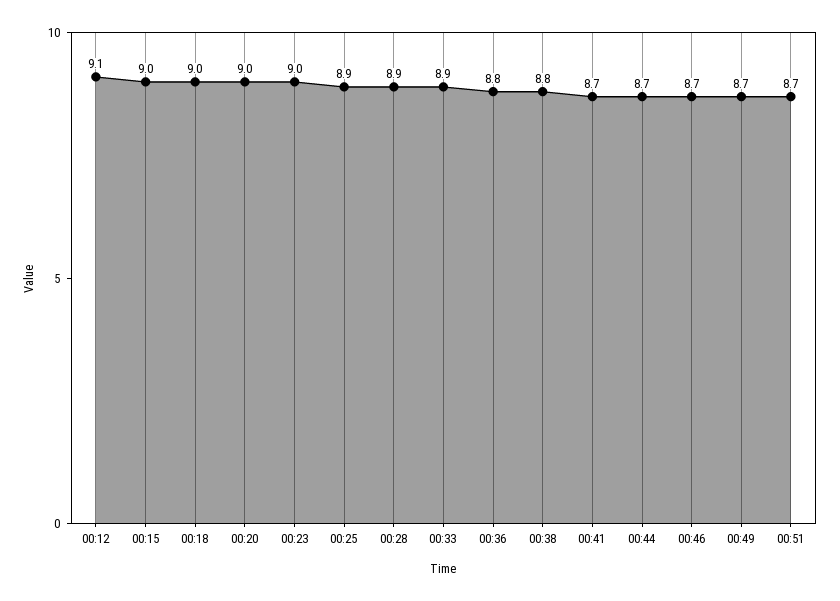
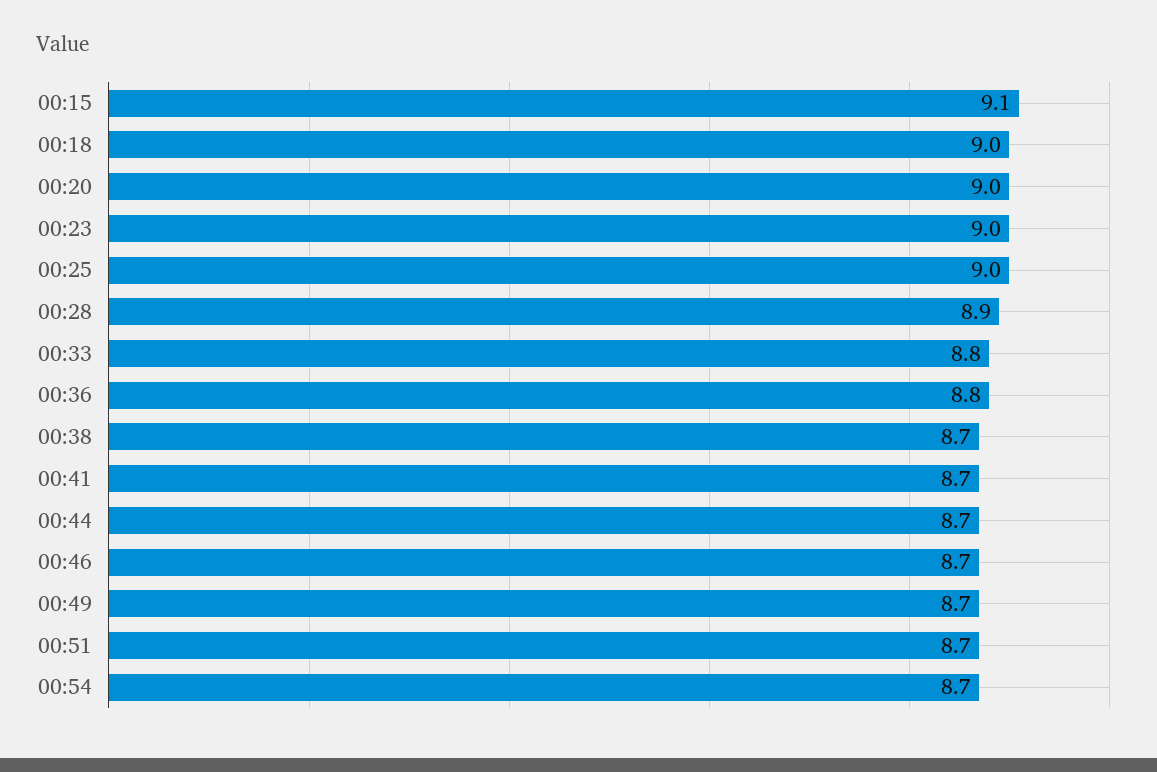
00:12: 9.1 -> none
00:15: 9 -> 9.1
00:25: 8.9 -> 9
00:33: 8.9 -> 8.8
00:38: 8.8 -> 8.7
00:54: none -> 8.7

